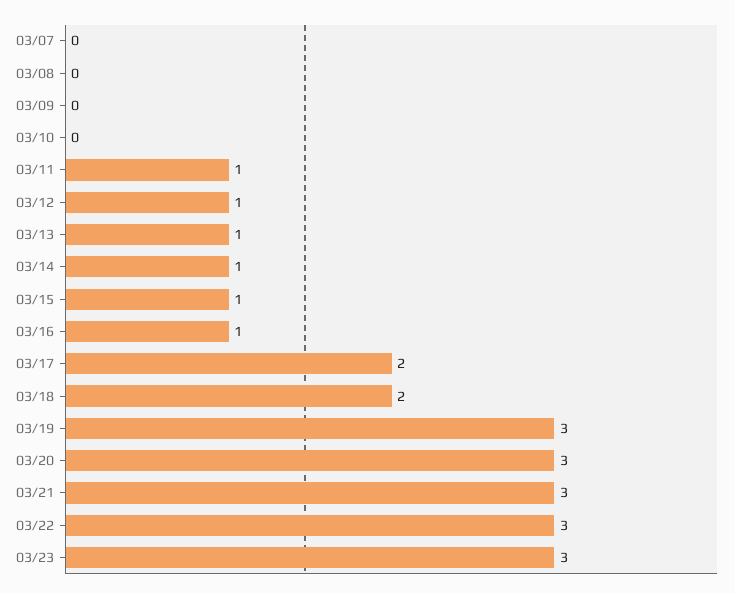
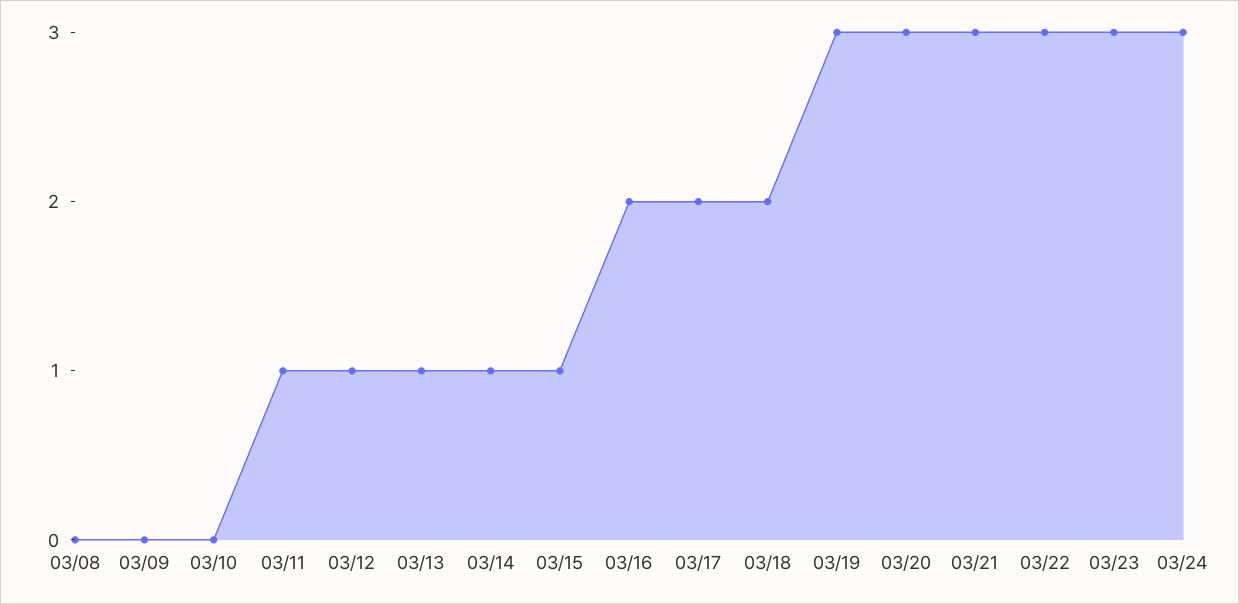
03/07: 0 -> none
03/16: 1 -> 2
03/24: none -> 3

